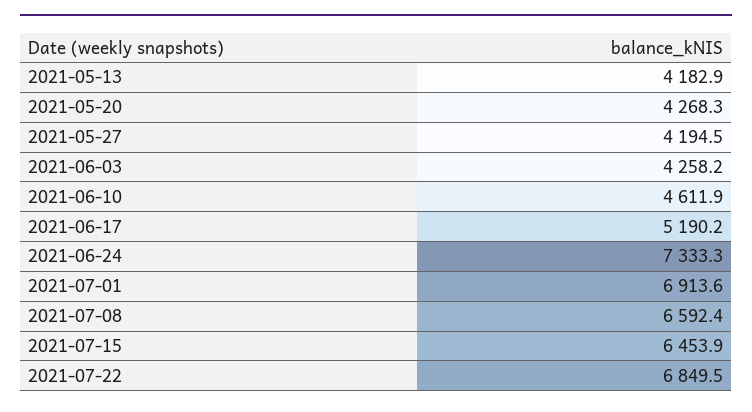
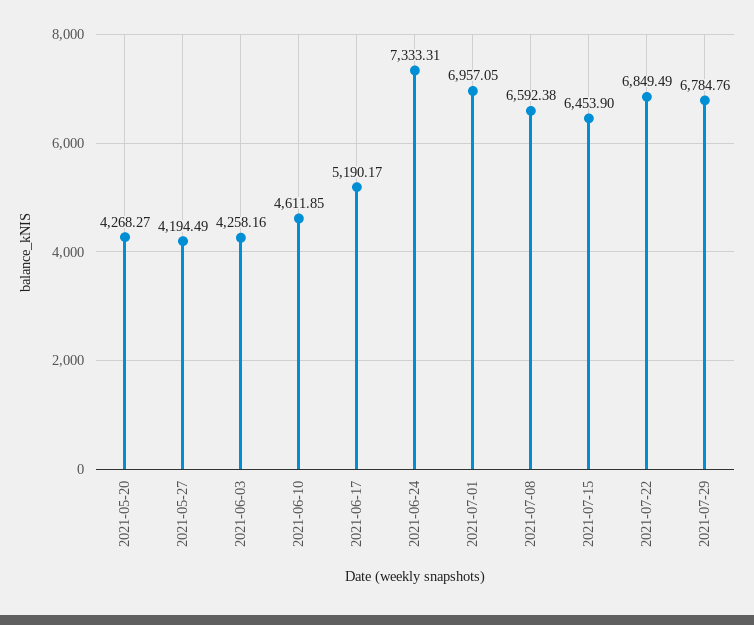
2021-05-13: 4182.9 -> none
2021-07-01: 6913.6 -> 6957.05
2021-07-29: none -> 6784.76

